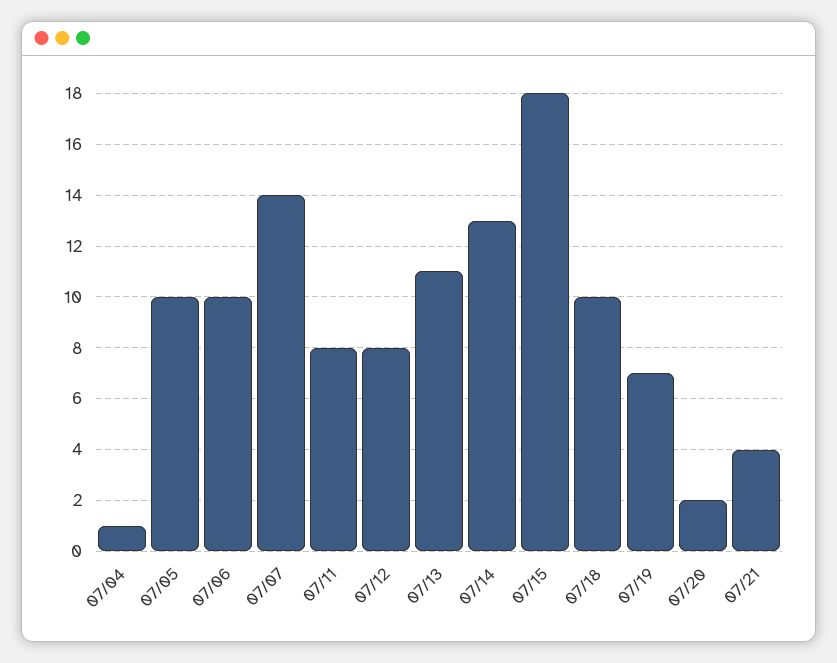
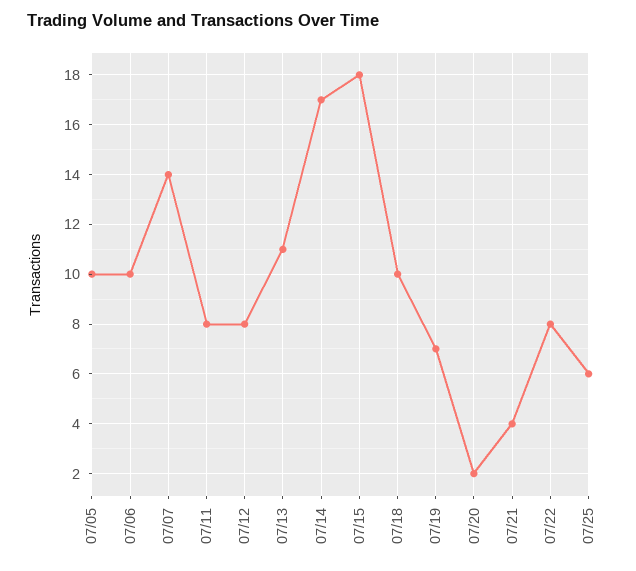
07/04: 1 -> none
07/14: 13 -> 17
07/22: none -> 8
07/25: none -> 6

